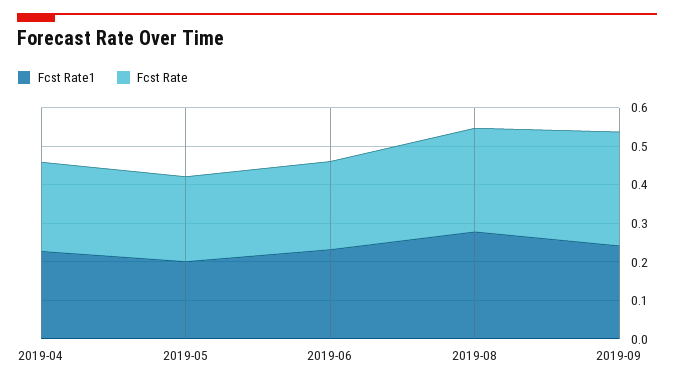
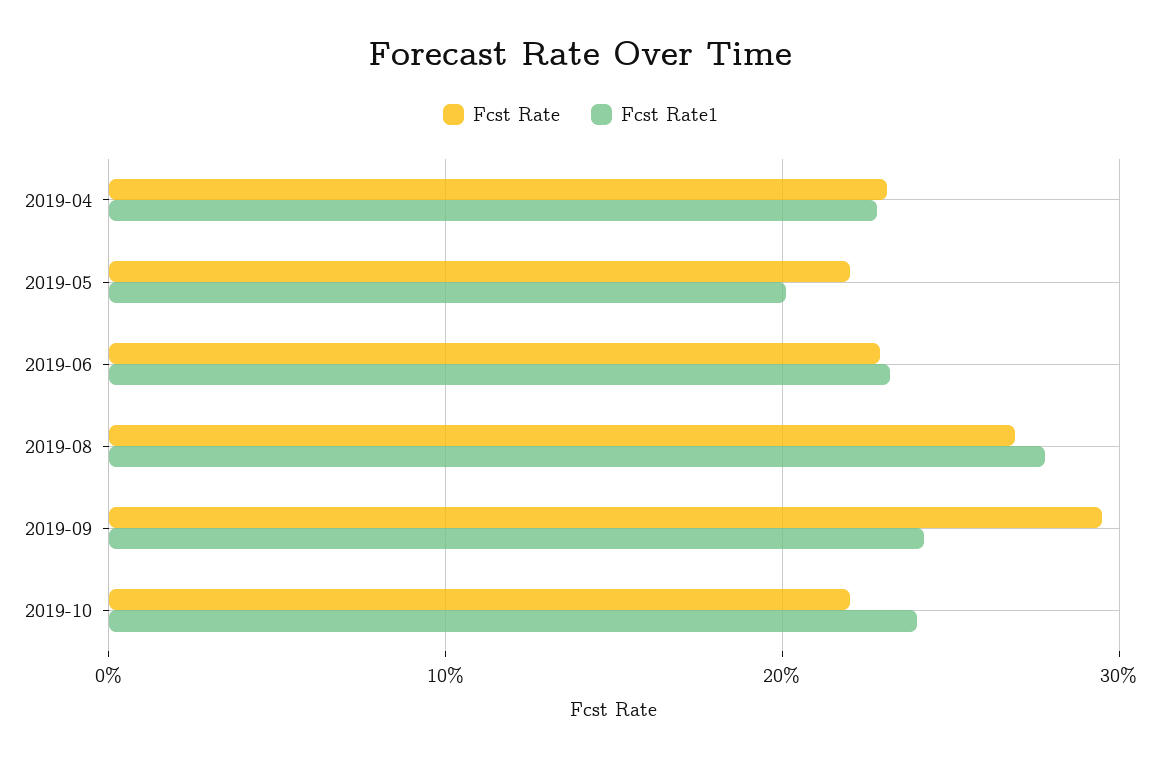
Fcst Rate, 2019-10: none -> 0.22
Fcst Rate1, 2019-10: none -> 0.24

